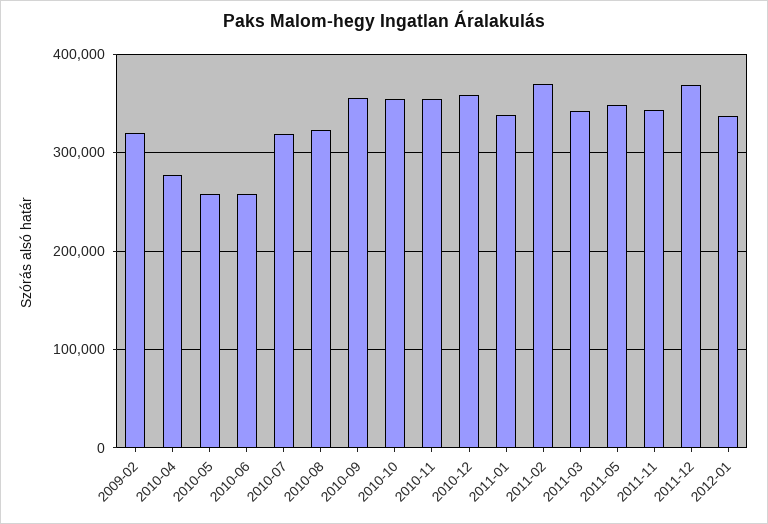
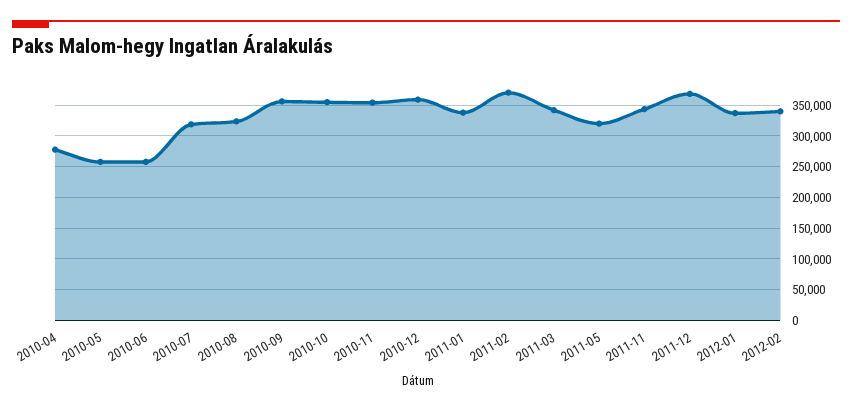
2009-02: 320000 -> none
2011-05: 350000 -> 320000
2012-02: none -> 340000

